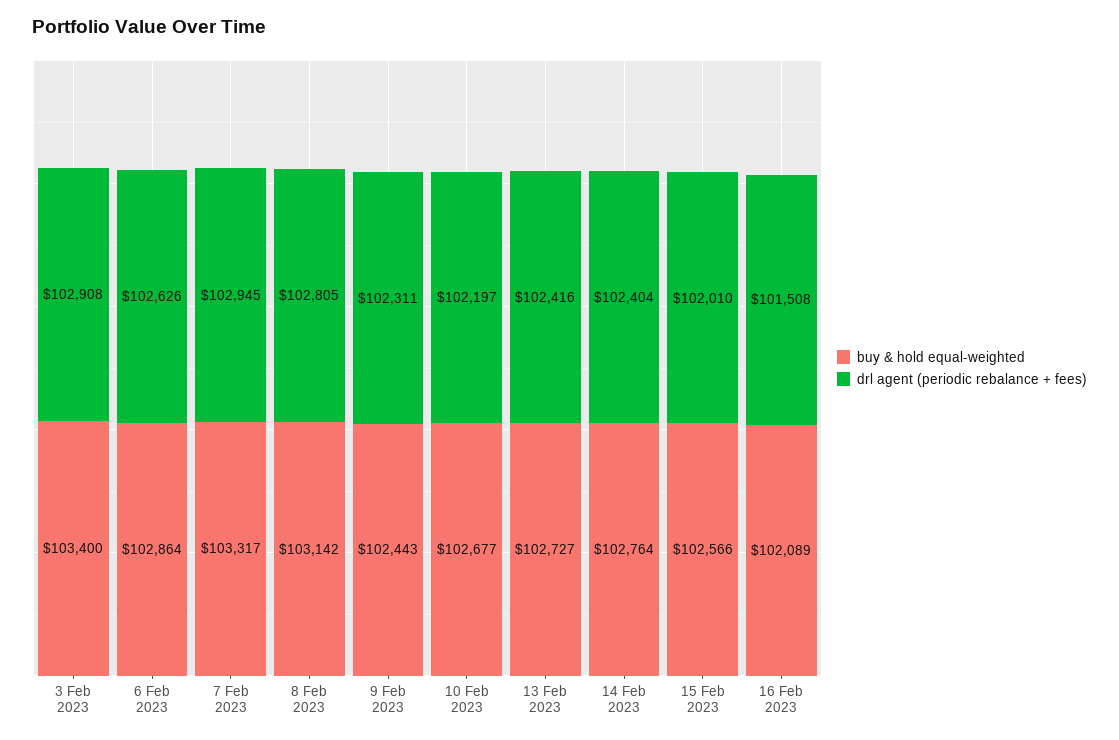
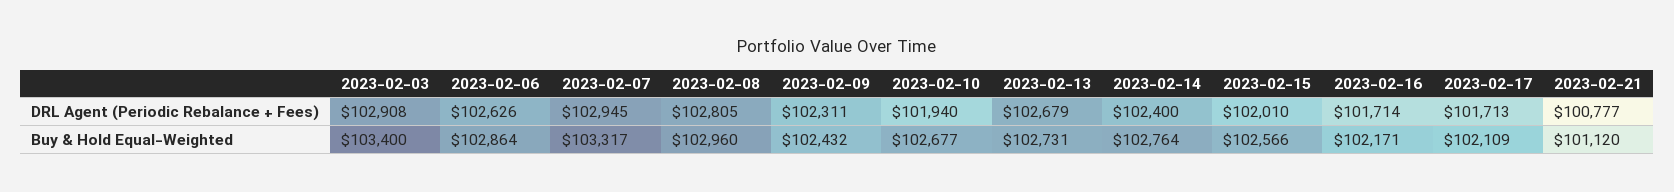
buy & hold equal-weighted, 8 Feb 2023: 103142 -> 102960
buy & hold equal-weighted, 9 Feb 2023: 102443 -> 102432
drl agent (periodic rebalance + fees), 10 Feb 2023: 102197 -> 101940
buy & hold equal-weighted, 13 Feb 2023: 102727 -> 102731
drl agent (periodic rebalance + fees), 13 Feb 2023: 102416 -> 102679
drl agent (periodic rebalance + fees), 14 Feb 2023: 102404 -> 102400
buy & hold equal-weighted, 16 Feb 2023: 102089 -> 102171
drl agent (periodic rebalance + fees), 16 Feb 2023: 101508 -> 101714
drl agent (periodic rebalance + fees), 2023-02-17: none -> 101713
drl agent (periodic rebalance + fees), 2023-02-21: none -> 100777
buy & hold equal-weighted, 2023-02-17: none -> 102109
buy & hold equal-weighted, 2023-02-21: none -> 101120

